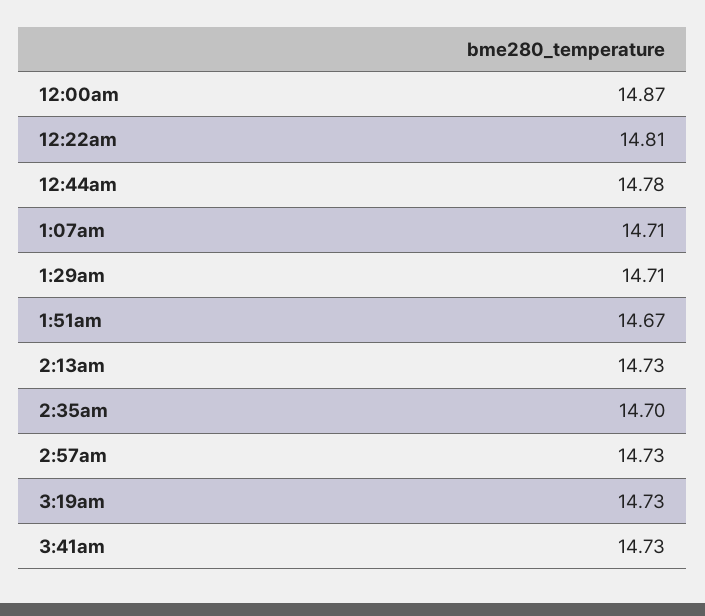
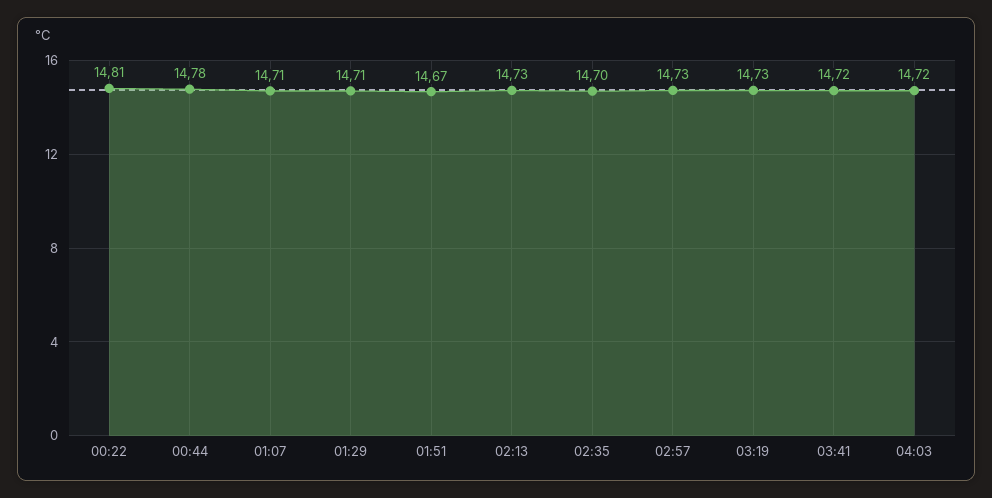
12:00am: 14.87 -> none
3:41am: 14.73 -> 14.72
04:03: none -> 14.72

